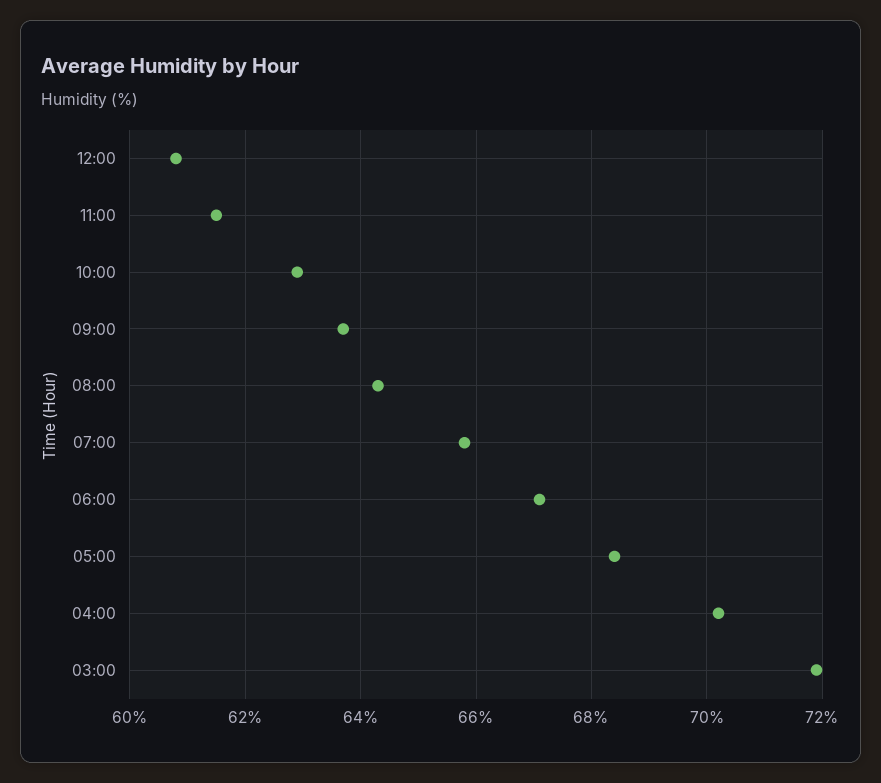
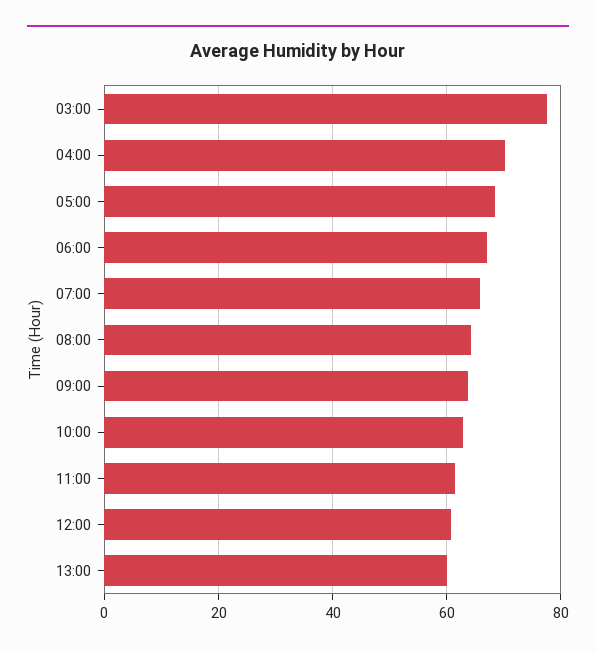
03:00: 72 -> 78
13:00: none -> 60

